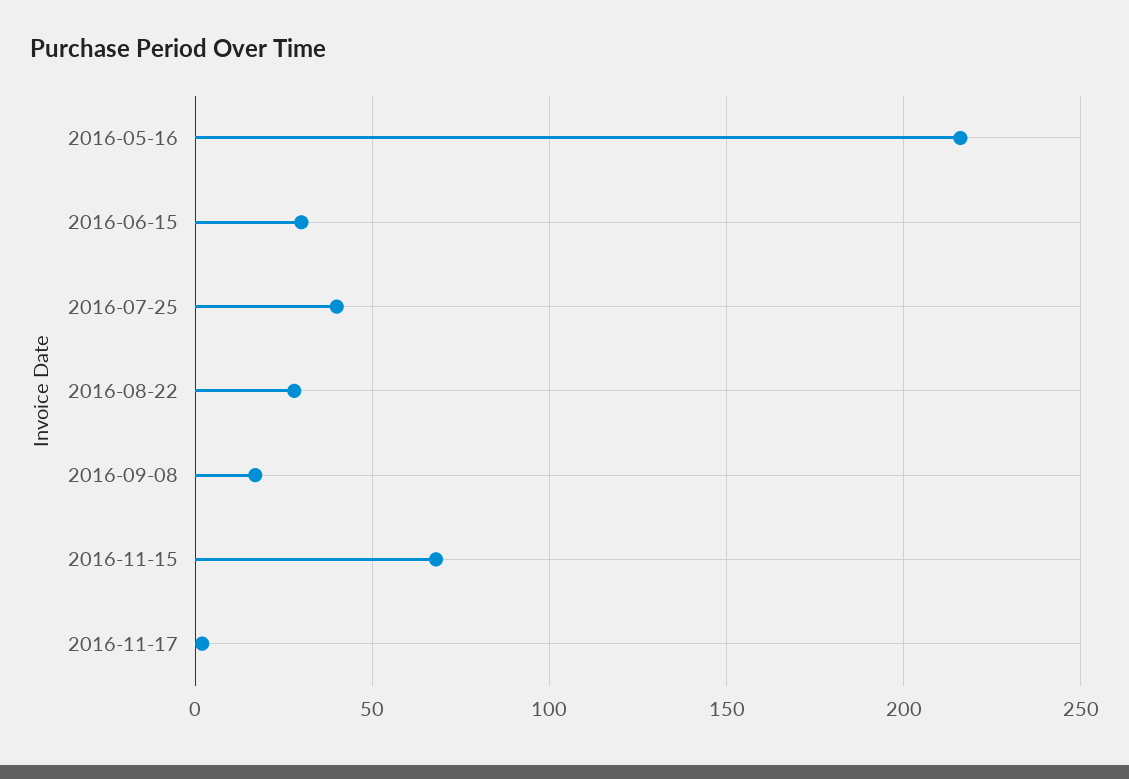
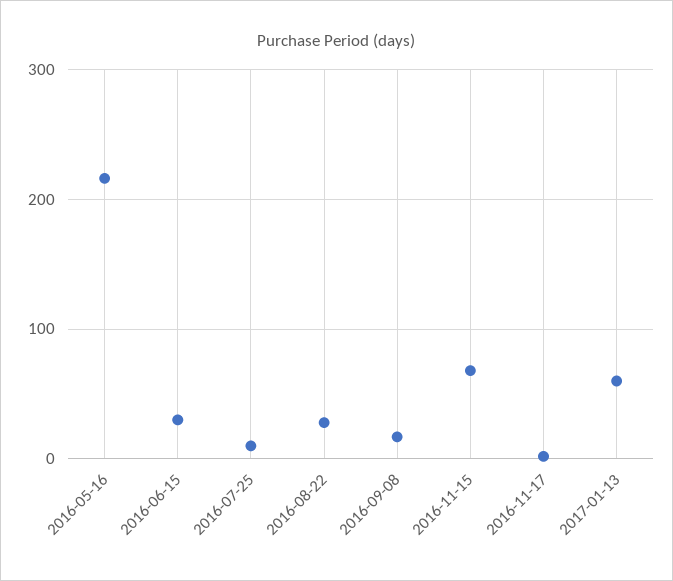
2016-07-25: 40 -> 10
2017-01-13: none -> 60

